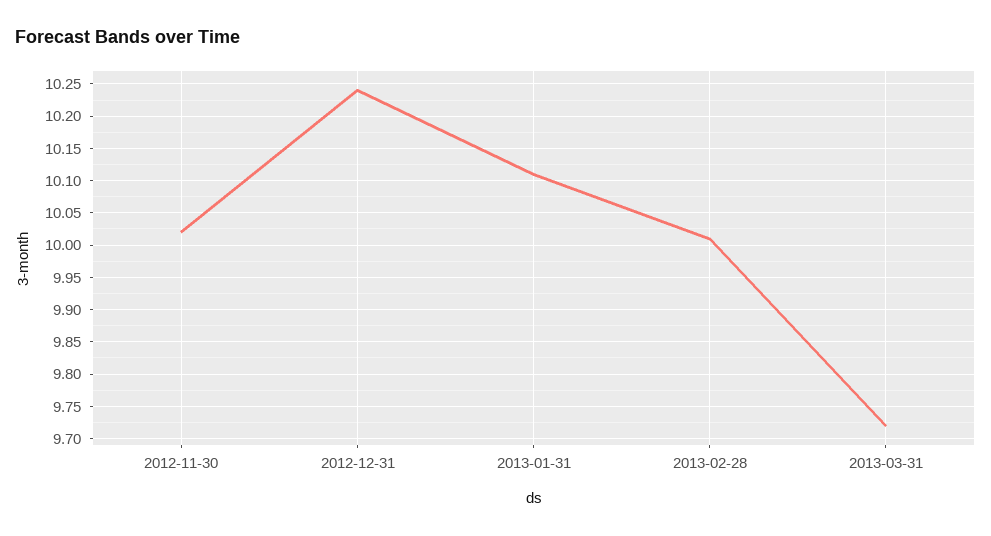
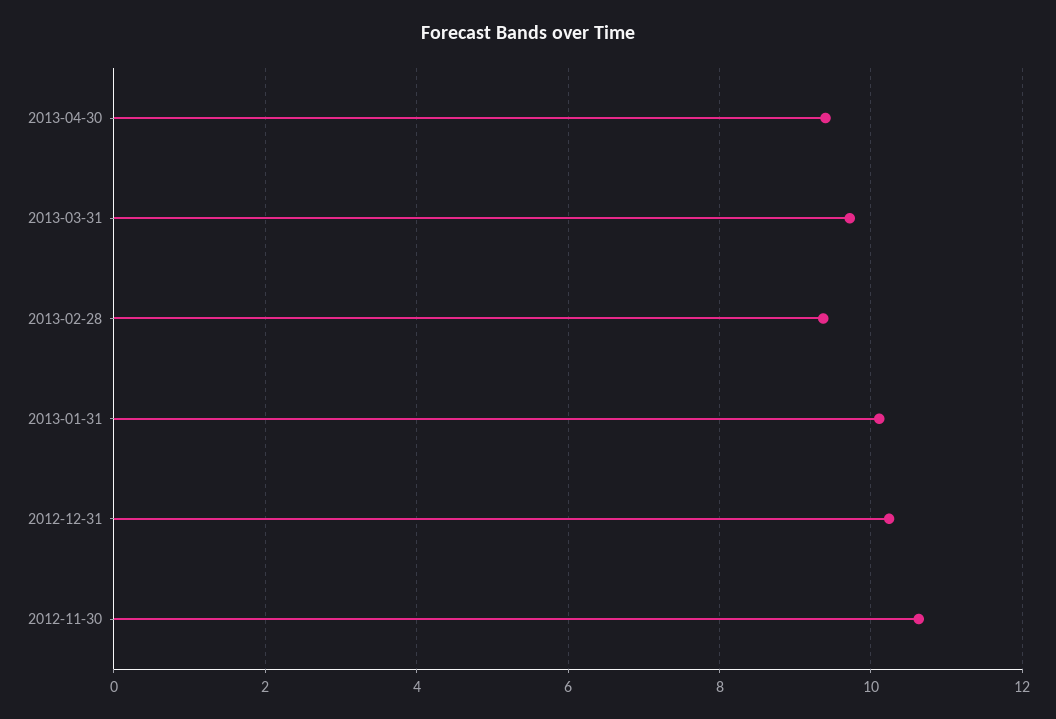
2012-11-30: 10.02 -> 10.6
2013-02-28: 10.01 -> 9.4
2013-04-30: none -> 9.4

